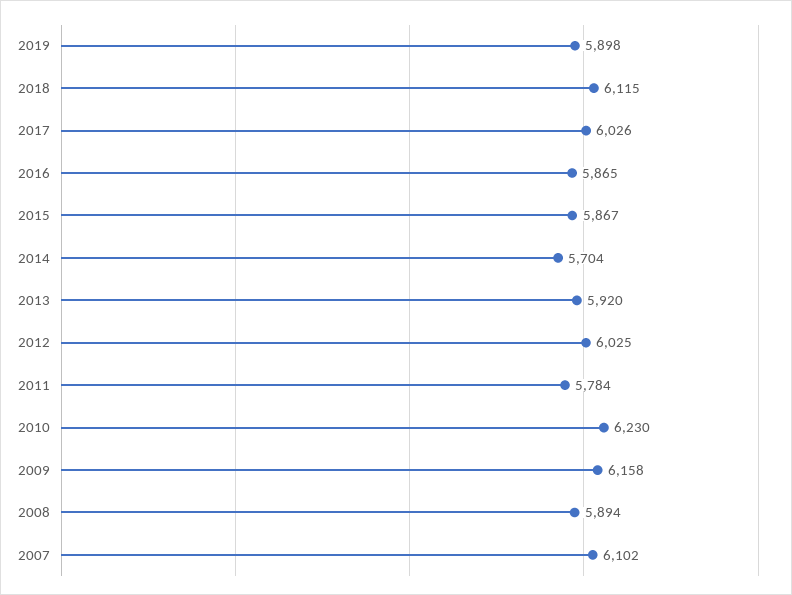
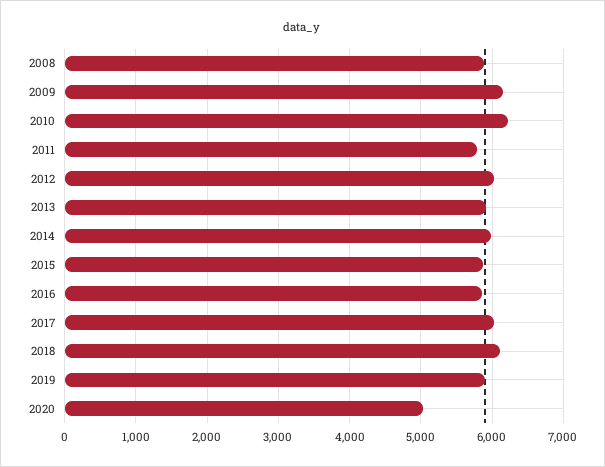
2014: 5704 -> 6000
2007: 6102 -> none
2020: none -> 5000

